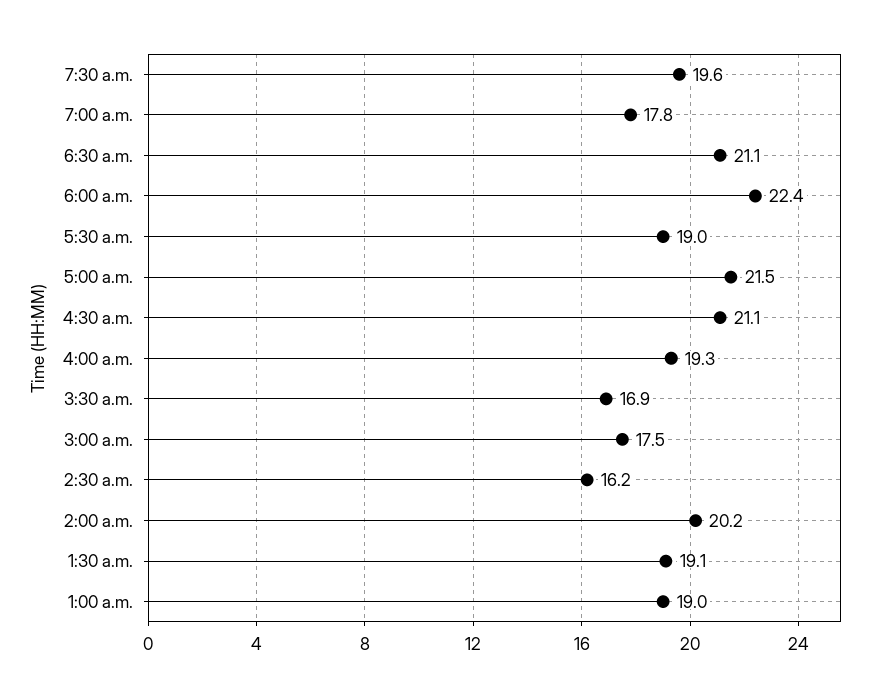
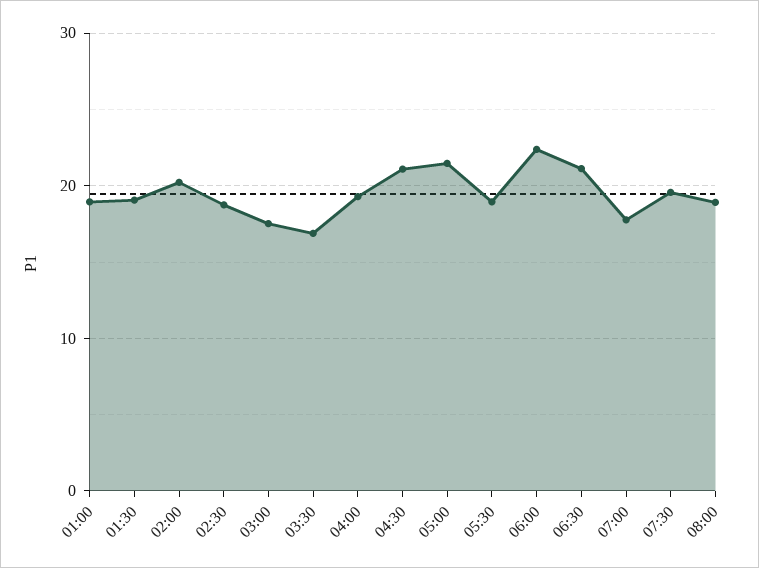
2:30 a.m.: 16.2 -> 19
08:00: none -> 19

